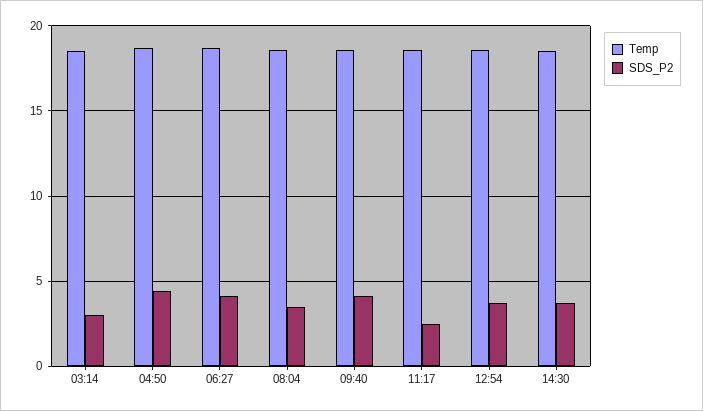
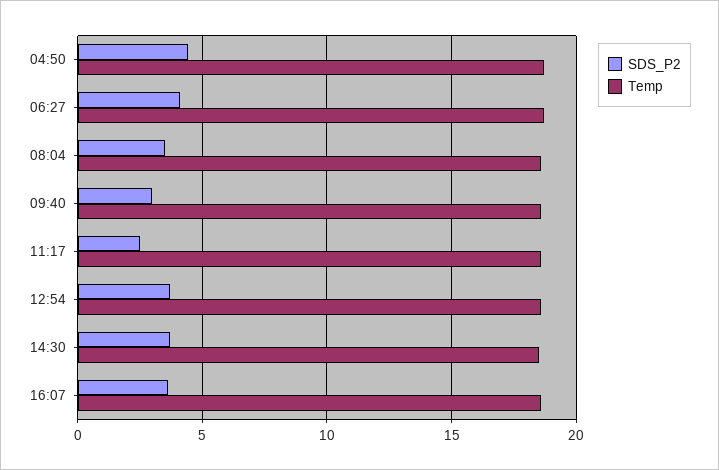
Temp, 03:14: 18.5 -> none
SDS_P2, 03:14: 3 -> none
SDS_P2, 09:40: 4 -> 3
SDS_P2, 16:07: none -> 3.5
Temp, 16:07: none -> 18.5

